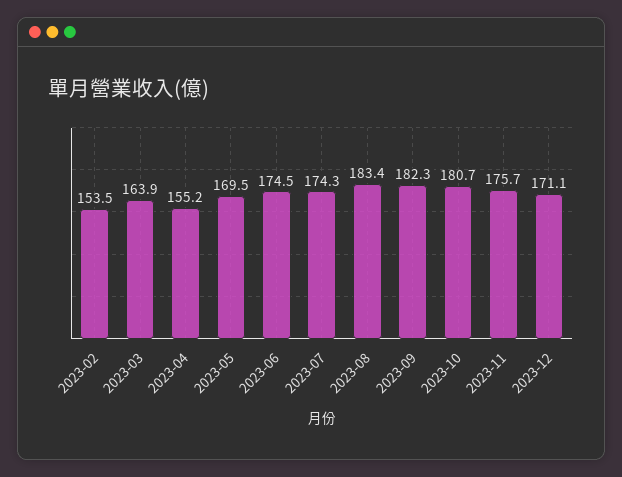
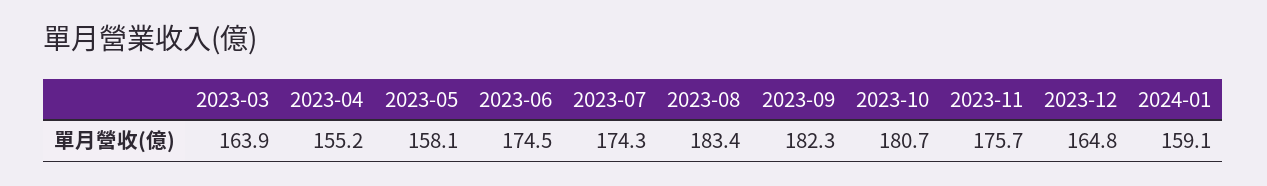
2023-02: 153.5 -> none
2023-05: 169.5 -> 158.1
2023-12: 171.1 -> 164.8
2024-01: none -> 159.1

